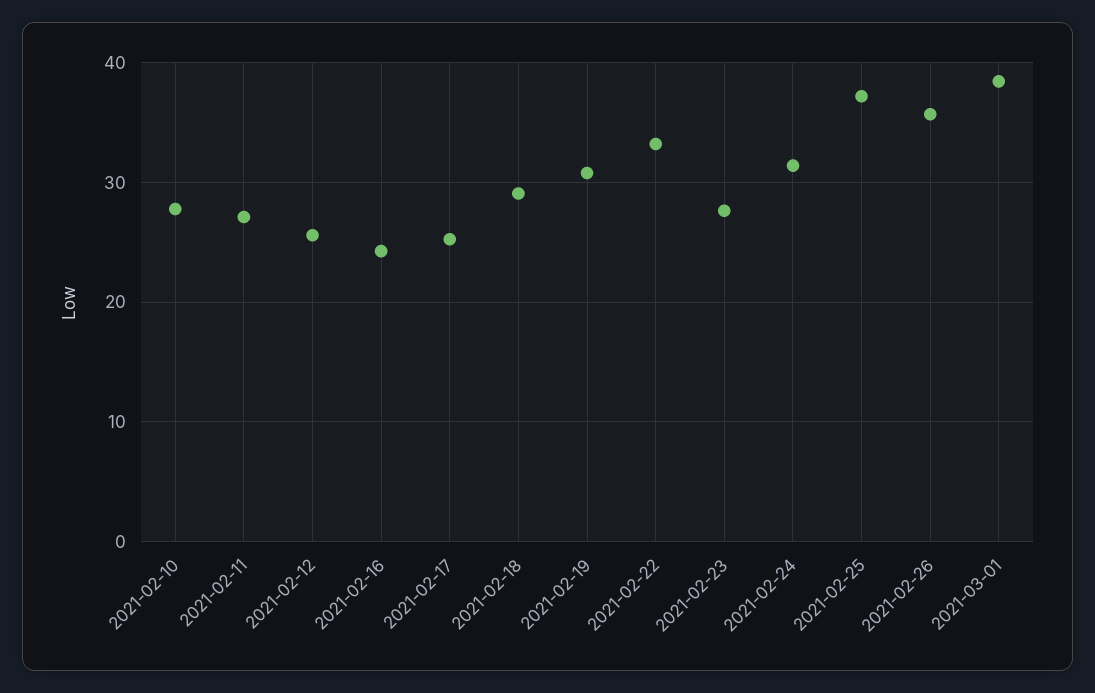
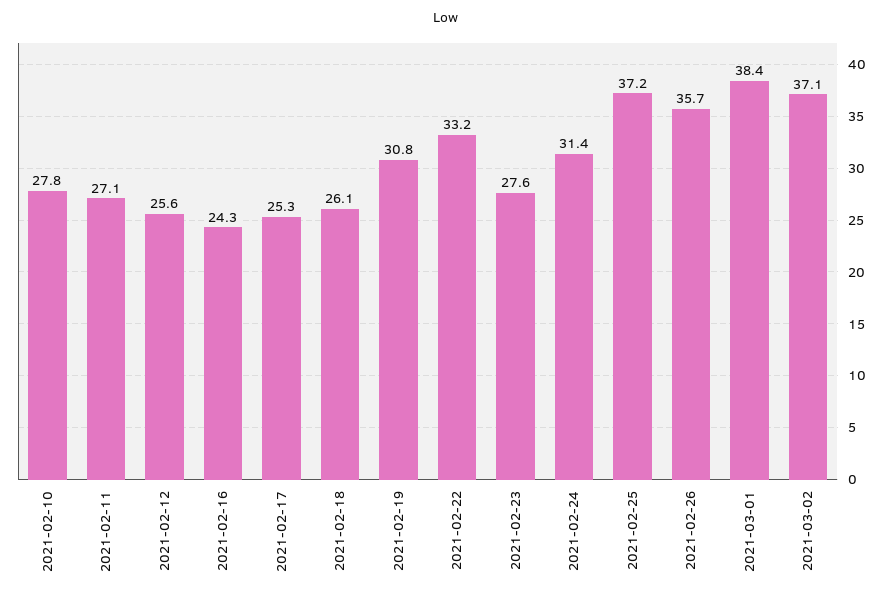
2021-02-18: 29 -> 26.1
2021-03-02: none -> 37.1

